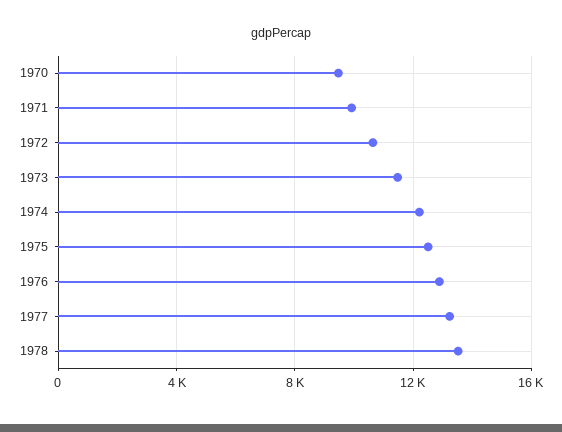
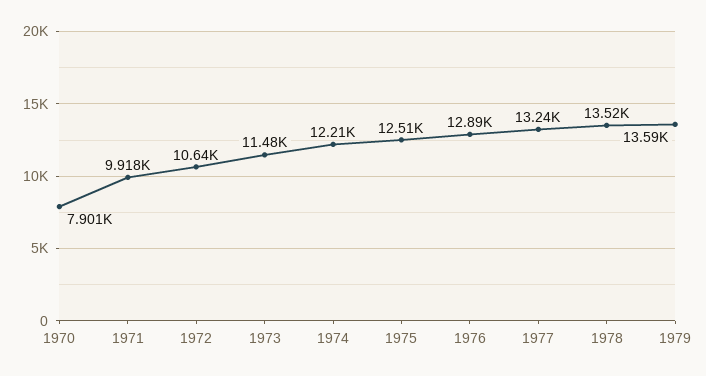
1970: 9500 -> 7901
1979: none -> 13590

